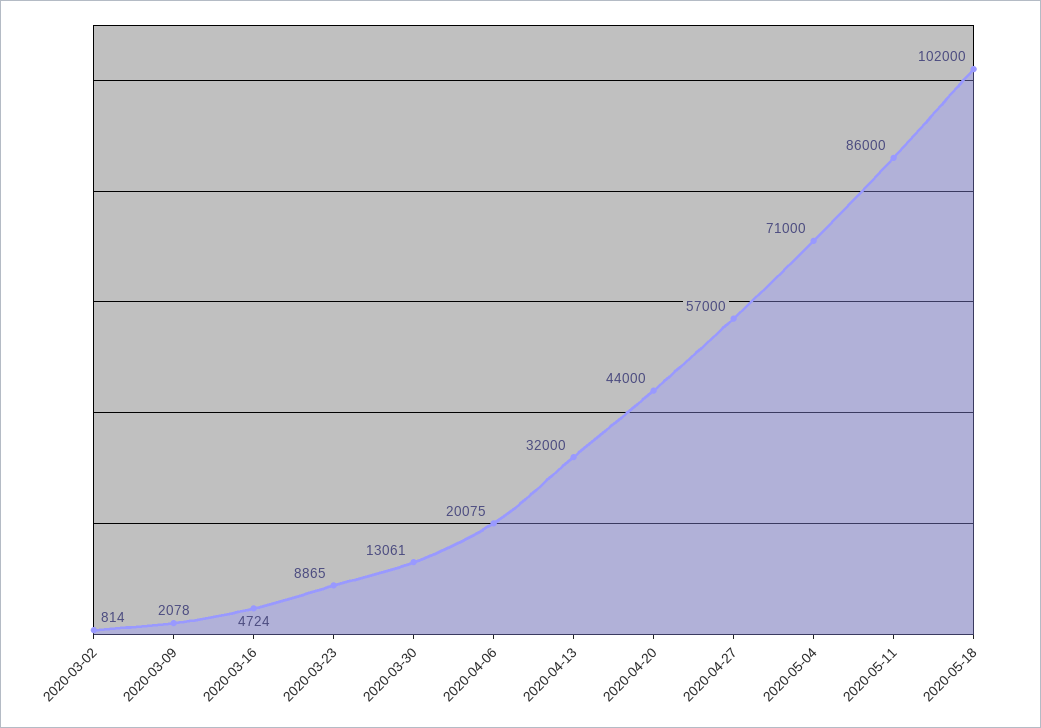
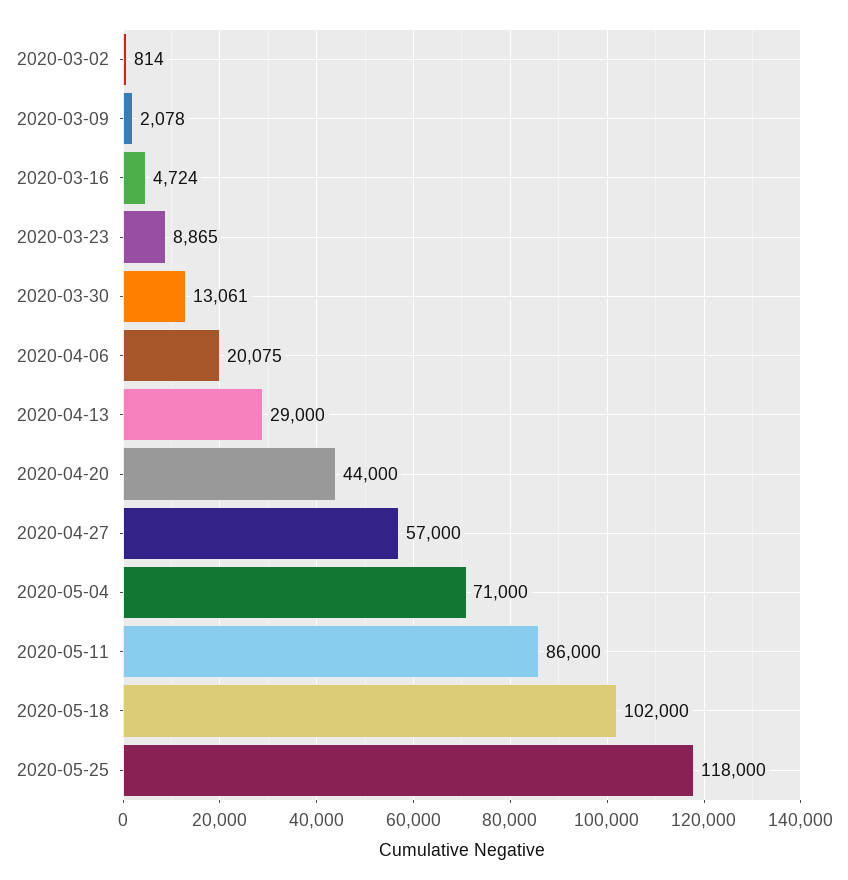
2020-04-13: 32000 -> 29000
2020-05-25: none -> 118000

